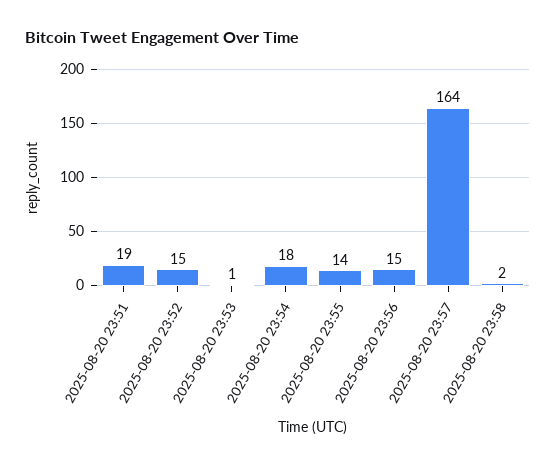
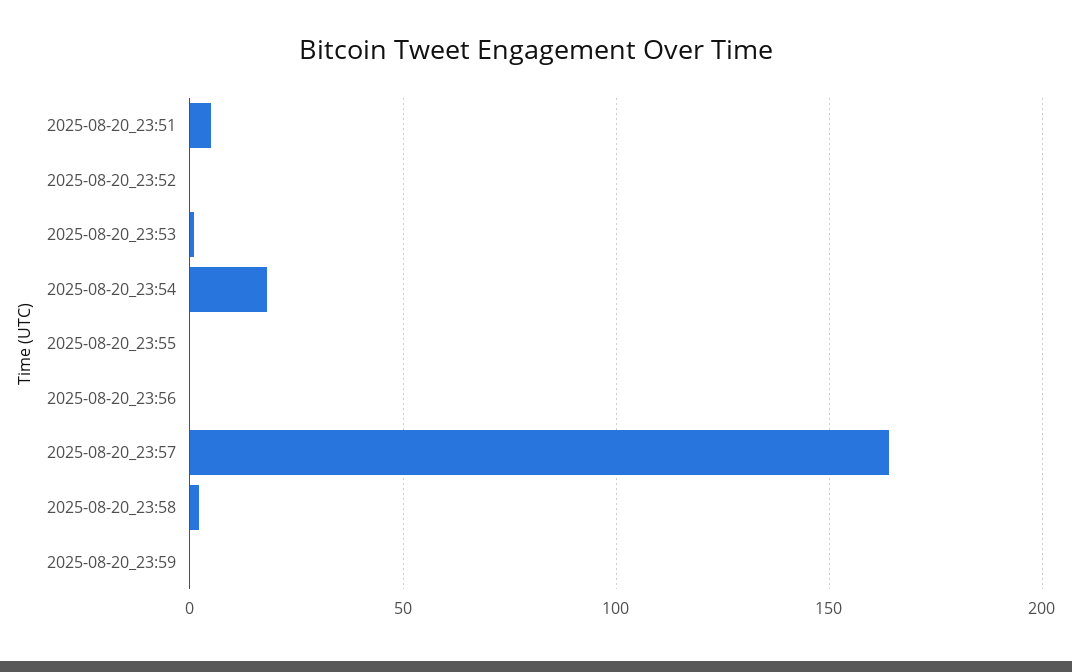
2025-08-20 23:51: 19 -> 5
2025-08-20 23:52: 15 -> 0
2025-08-20 23:55: 14 -> 0
2025-08-20 23:56: 15 -> 0
2025-08-20_23:59: none -> 0

